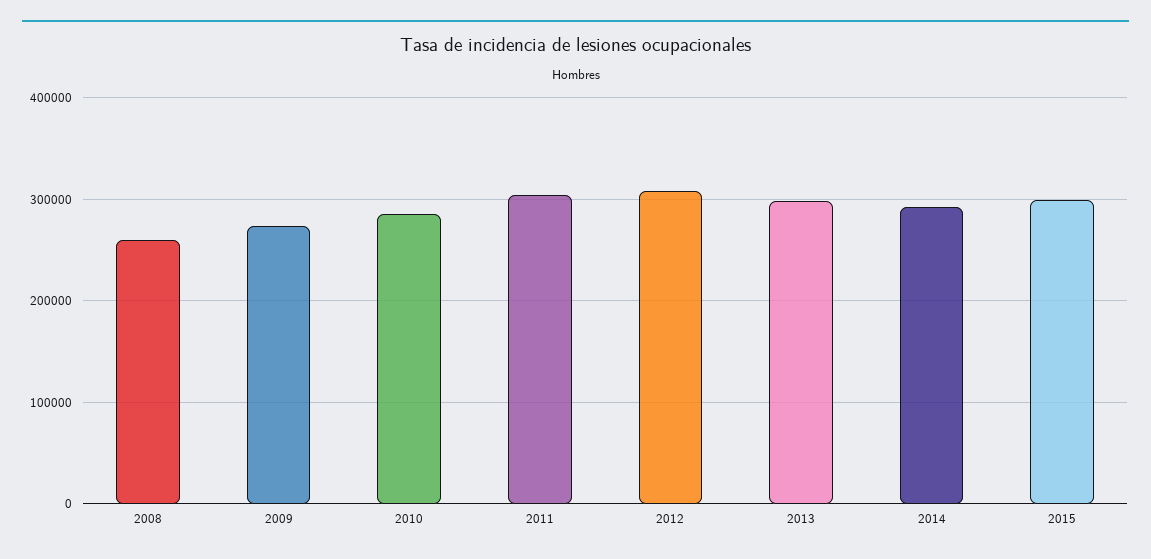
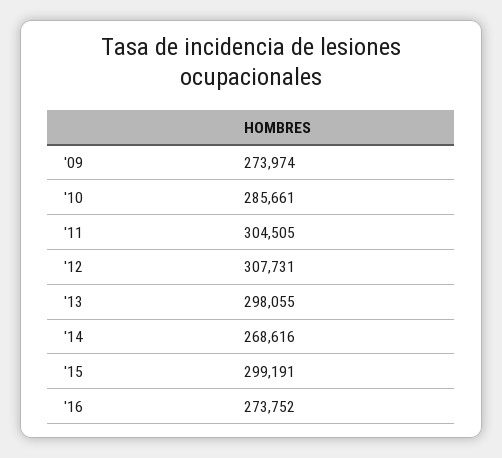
2008: 260000 -> none
2014: 290000 -> 268616
'16: none -> 273752

